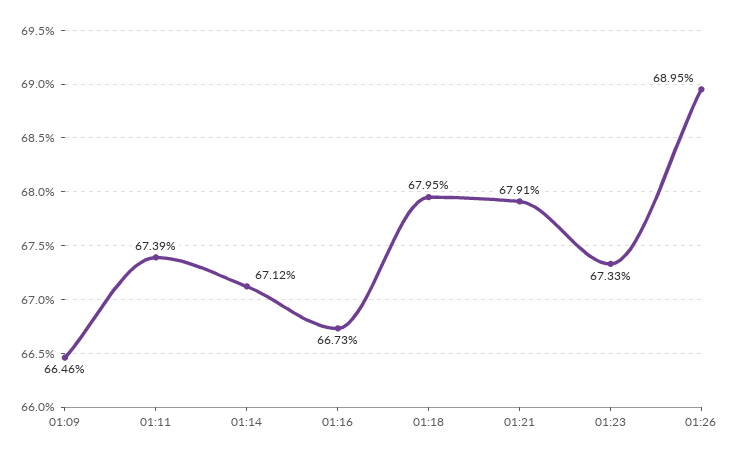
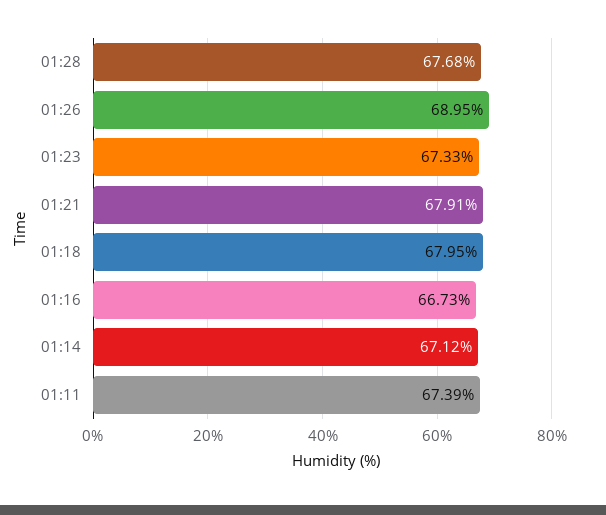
01:09: 66.46 -> none
01:28: none -> 67.68

